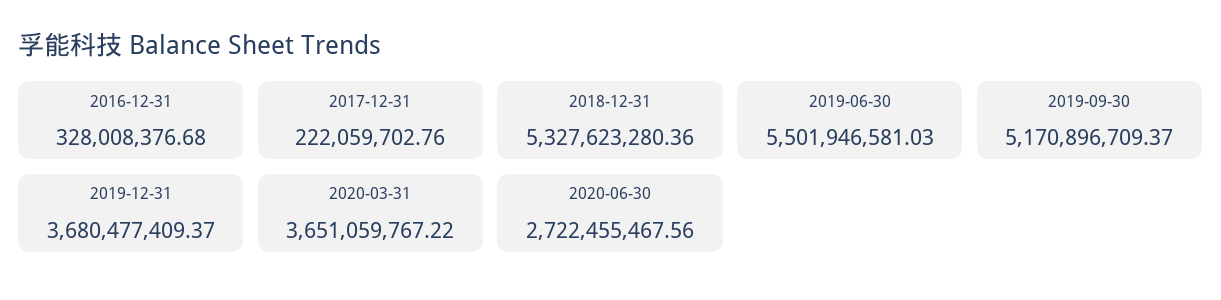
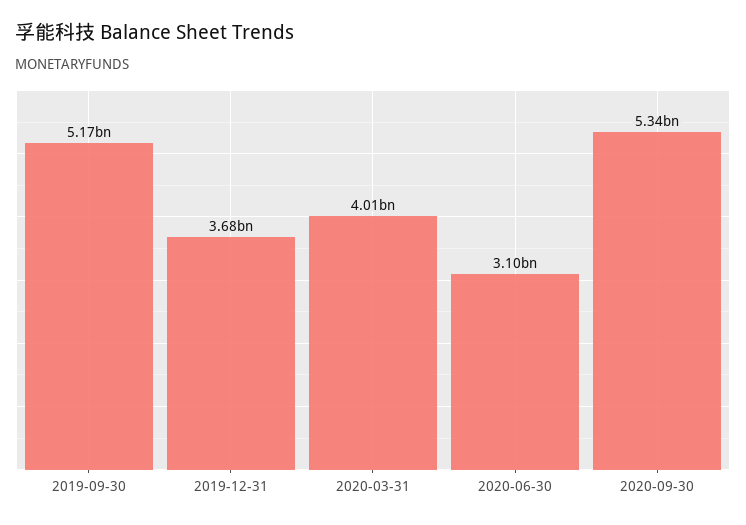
2016-12-31: 328008376.68 -> none
2017-12-31: 222059702.76 -> none
2018-12-31: 5327623280.36 -> none
2019-06-30: 5501946581.03 -> none
2020-03-31: 3651059767.22 -> 4010000000
2020-06-30: 2722455467.56 -> 3100000000
2020-09-30: none -> 5340000000

